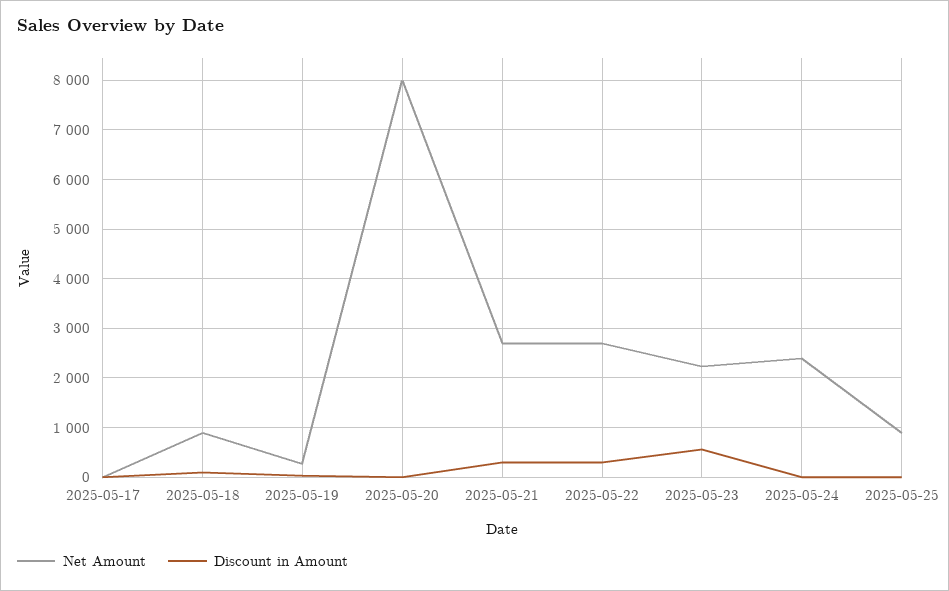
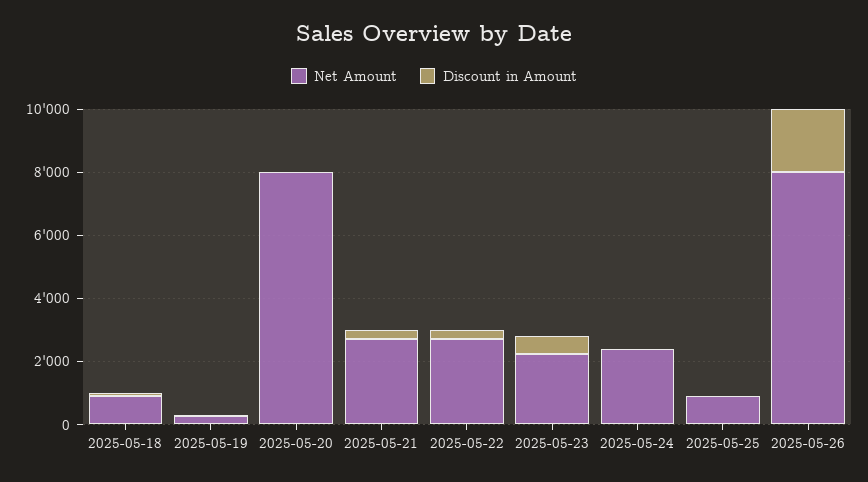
Net Amount, 2025-05-17: 0 -> none
Discount in Amount, 2025-05-17: 0 -> none
Net Amount, 2025-05-26: none -> 8000
Discount in Amount, 2025-05-26: none -> 2000

